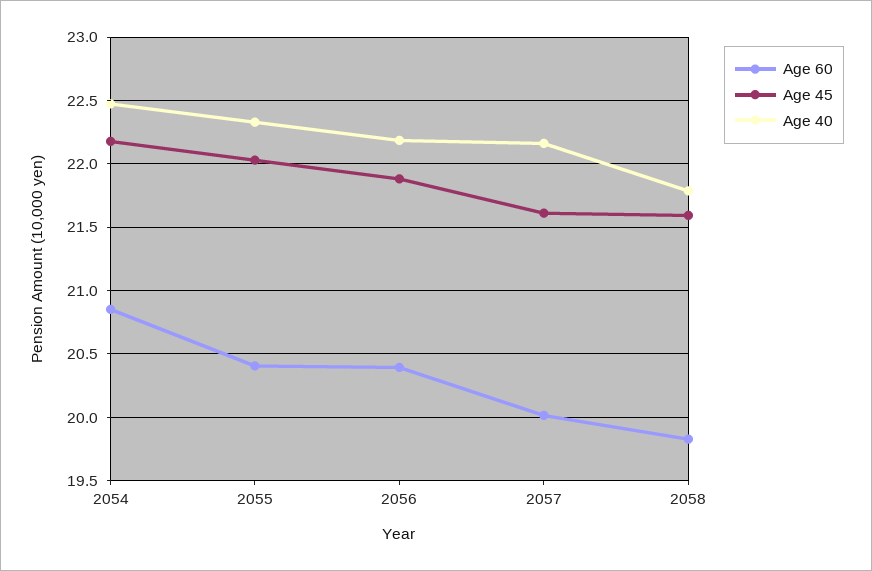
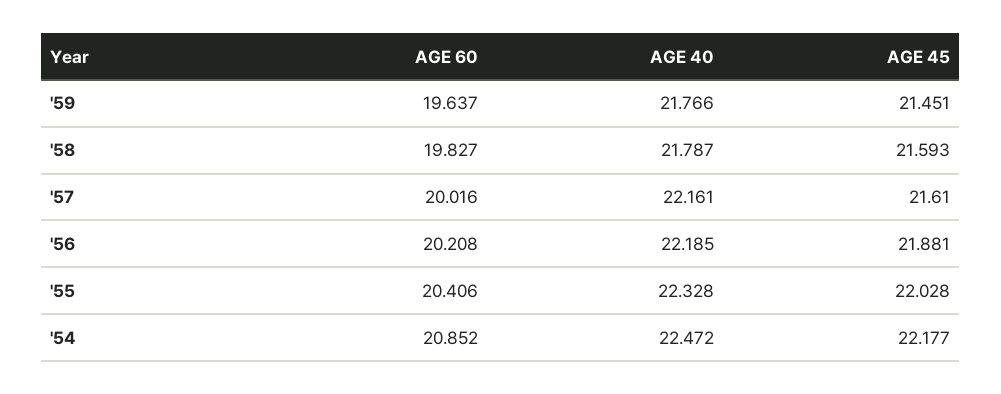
Age 60, 2056: 20.4 -> 20.208
Age 60, '59: none -> 19.637
Age 40, '59: none -> 21.766
Age 45, '59: none -> 21.451

